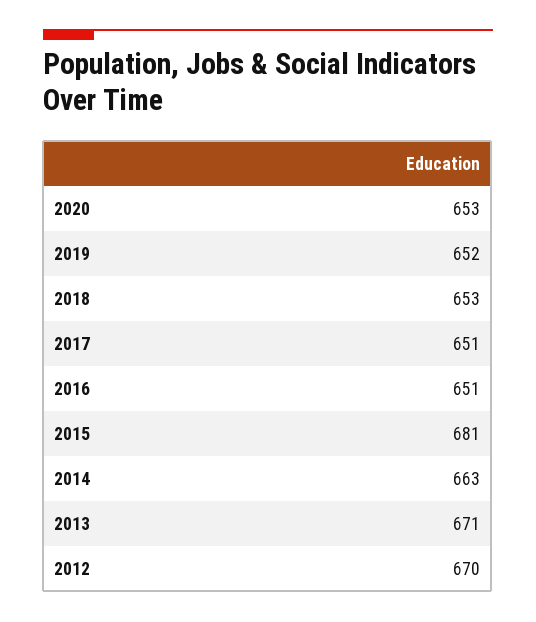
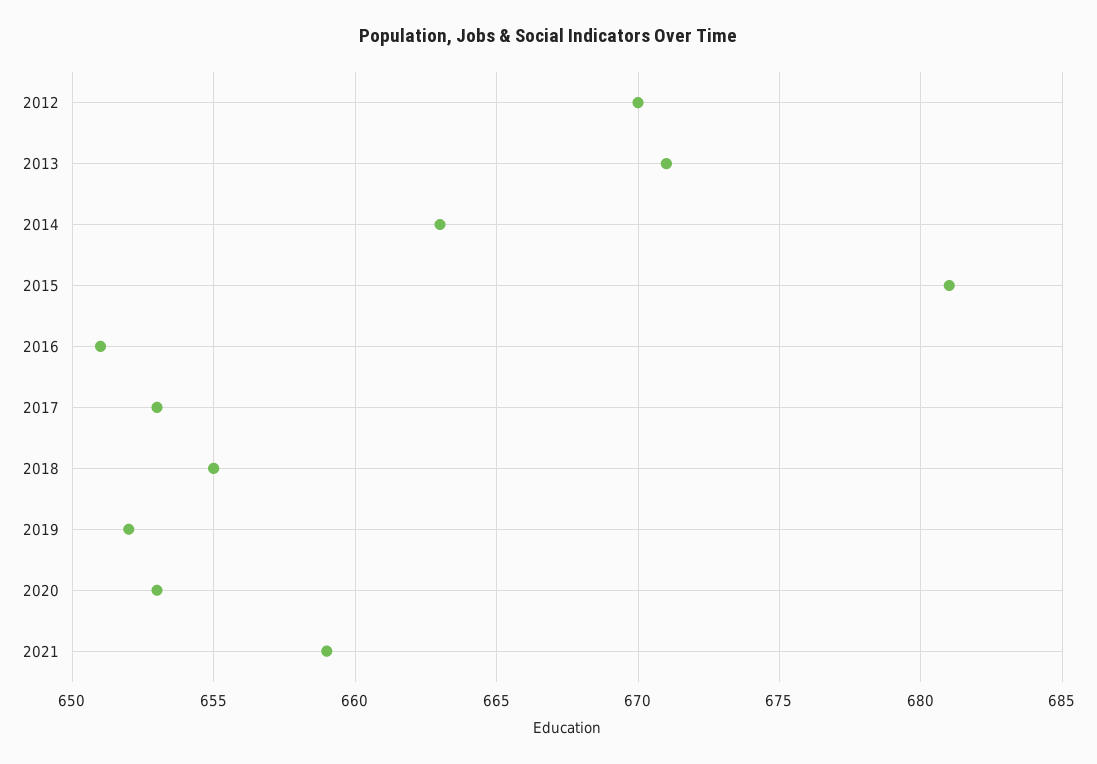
2018: 653 -> 655
2017: 651 -> 653
2021: none -> 659

